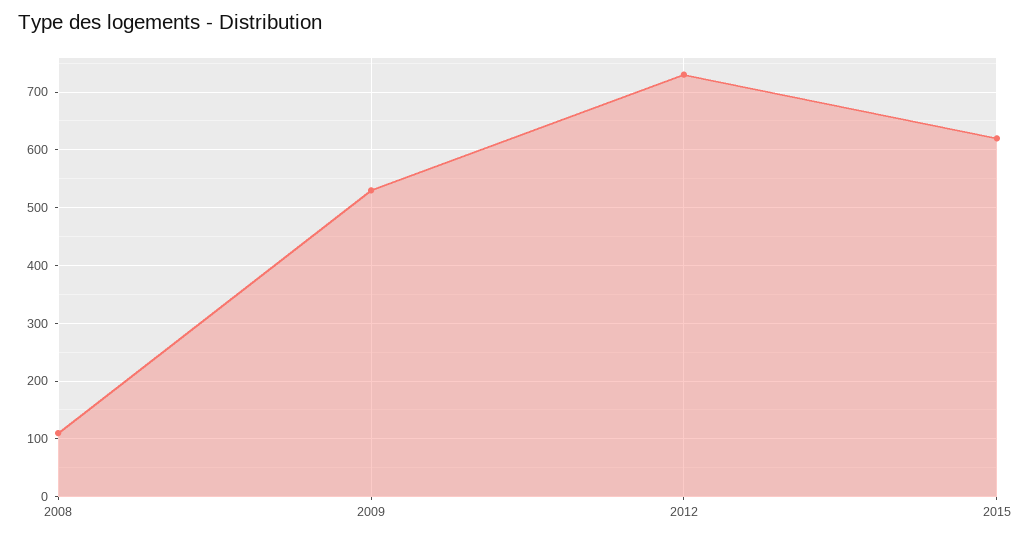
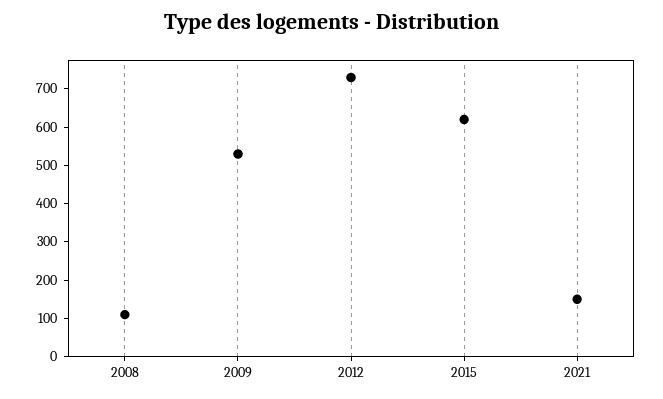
2021: none -> 150

